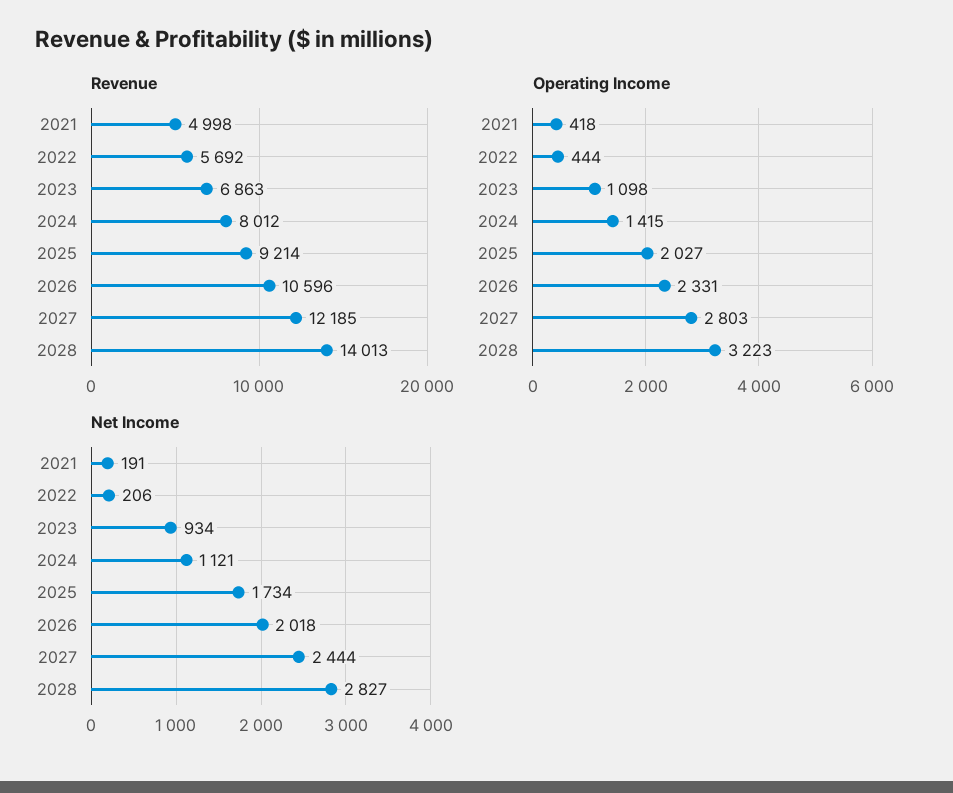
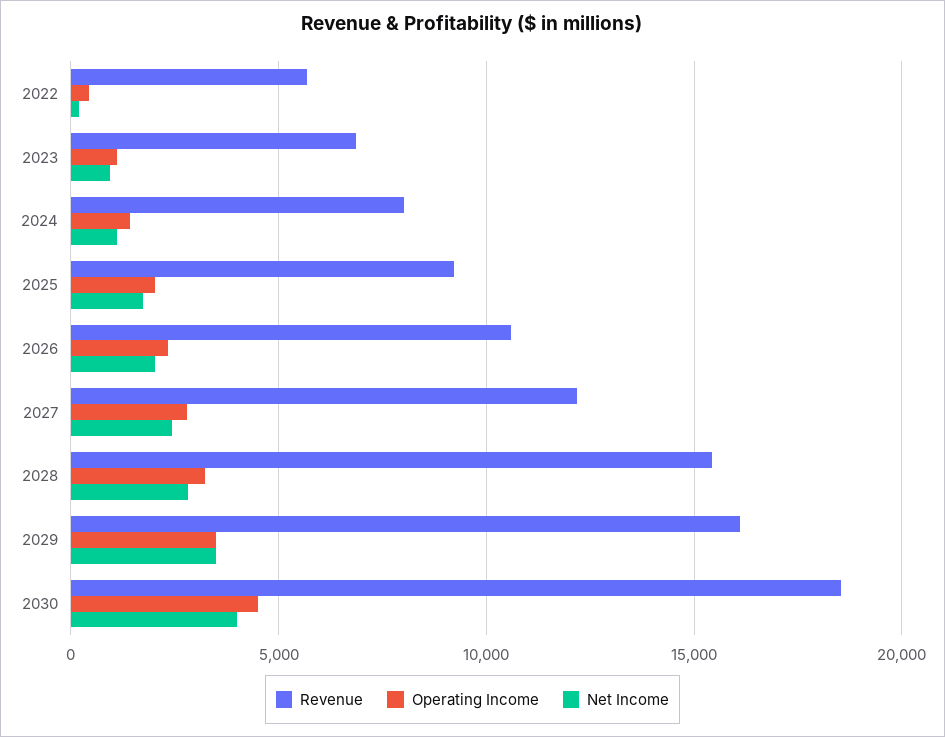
Revenue, 2021: 4998 -> none
Revenue, 2028: 14013 -> 15500
Operating Income, 2021: 418 -> none
Net Income, 2021: 191 -> none
Revenue, 2029: none -> 16000
Operating Income, 2029: none -> 3500
Net Income, 2029: none -> 3500
Revenue, 2030: none -> 18500
Operating Income, 2030: none -> 4500
Net Income, 2030: none -> 4000

